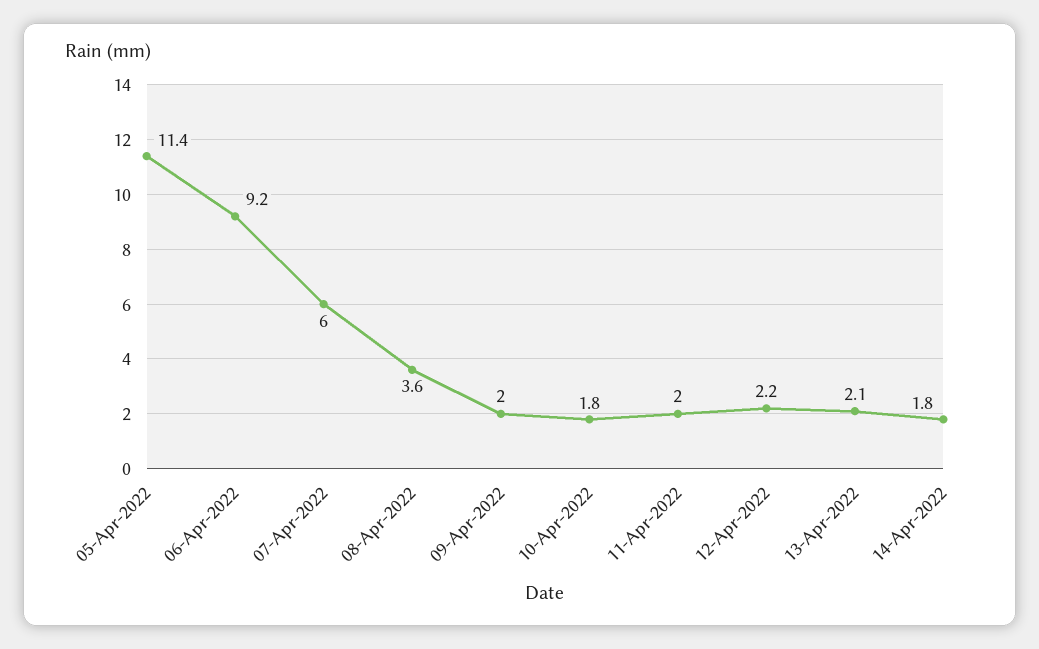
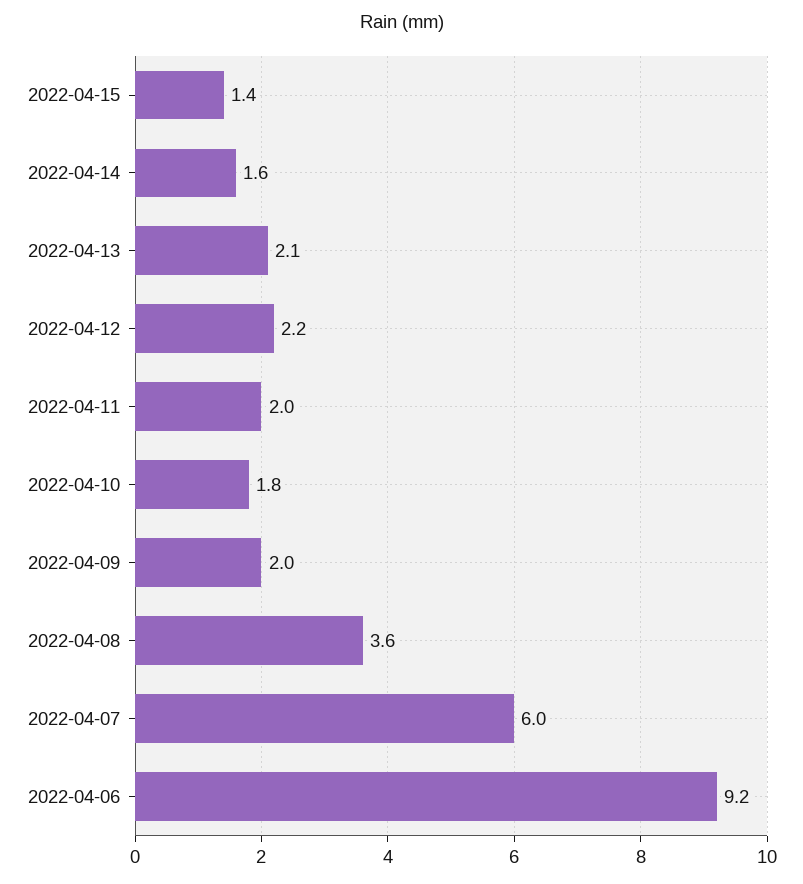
05-Apr-2022: 11.4 -> none
14-Apr-2022: 1.8 -> 1.6
2022-04-15: none -> 1.4

